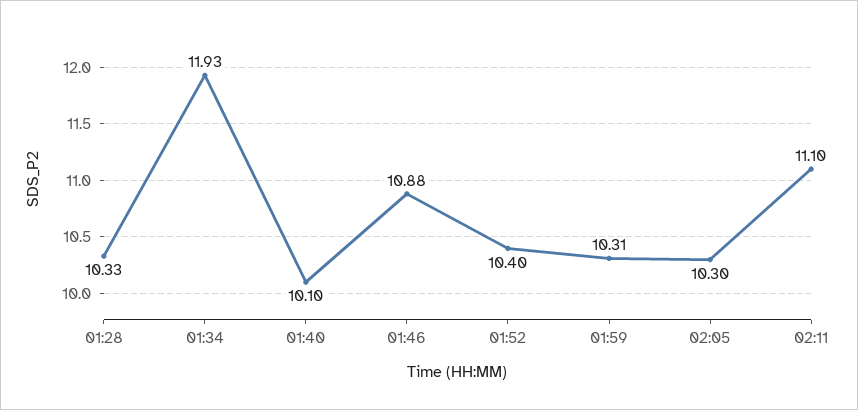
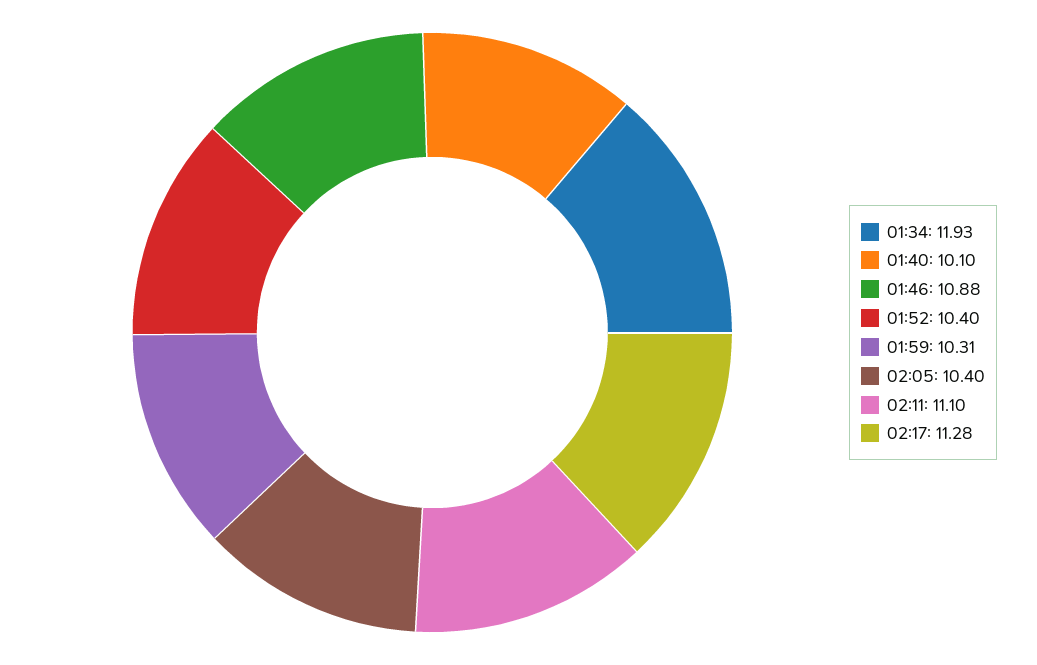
01:28: 10.33 -> none
02:05: 10.3 -> 10.4
02:17: none -> 11.28

